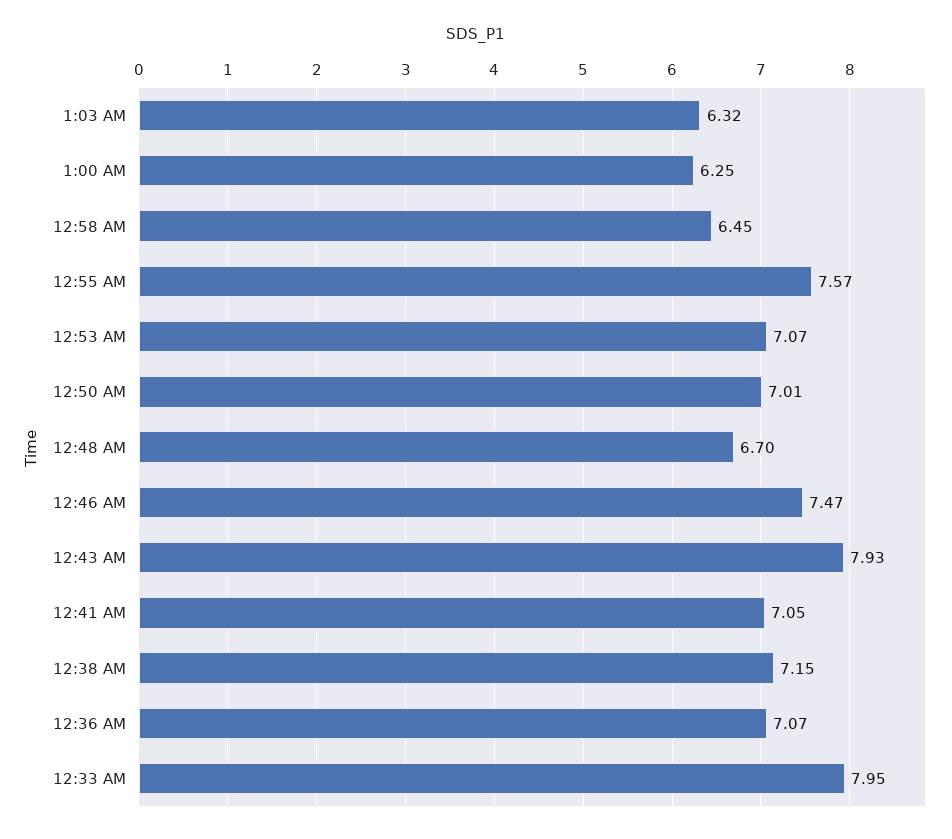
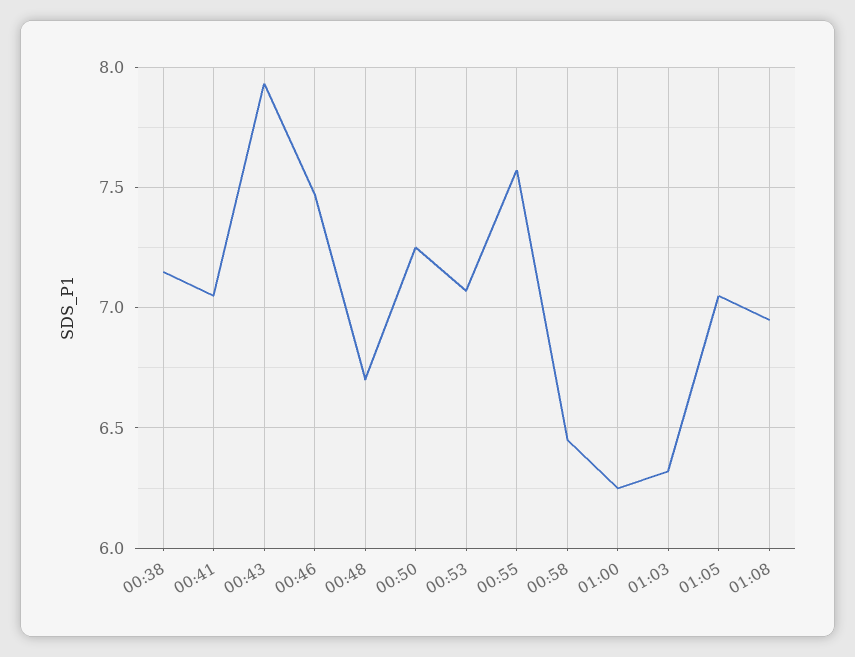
12:50 AM: 7.01 -> 7.25
12:36 AM: 7.07 -> none
12:33 AM: 7.95 -> none
01:05: none -> 7.05
01:08: none -> 6.95

